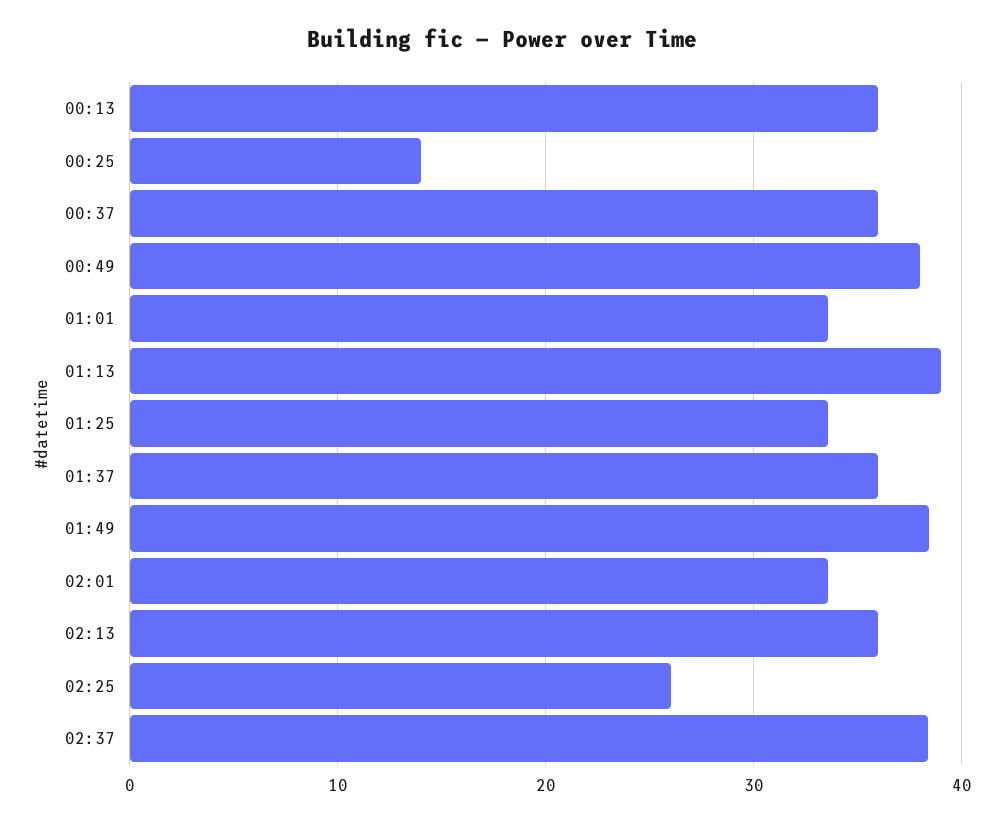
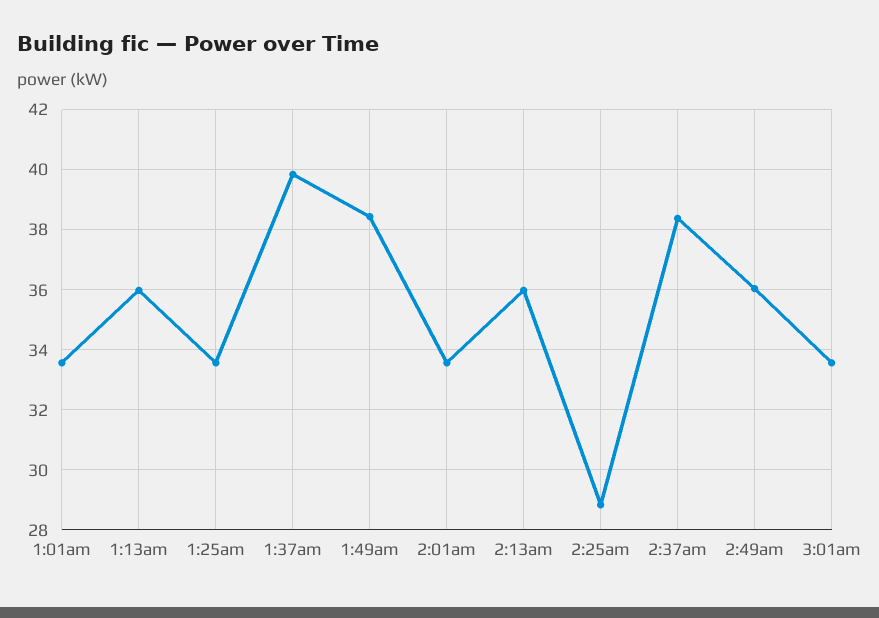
00:13: 36 -> none
00:25: 14 -> none
00:37: 36 -> none
00:49: 38 -> none
01:13: 39 -> 36
01:37: 36 -> 39.8
02:25: 26 -> 28.8
2:49am: none -> 36
3:01am: none -> 33.6

